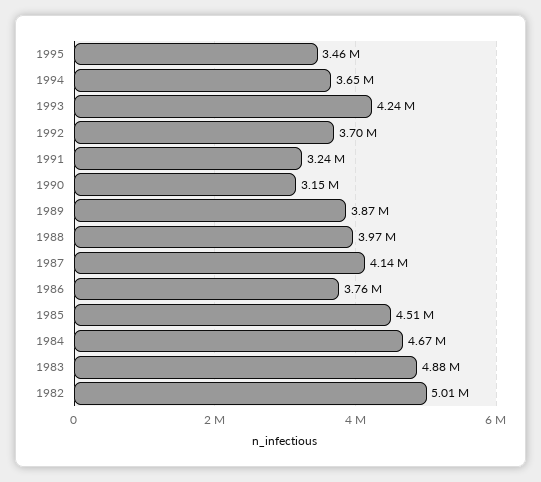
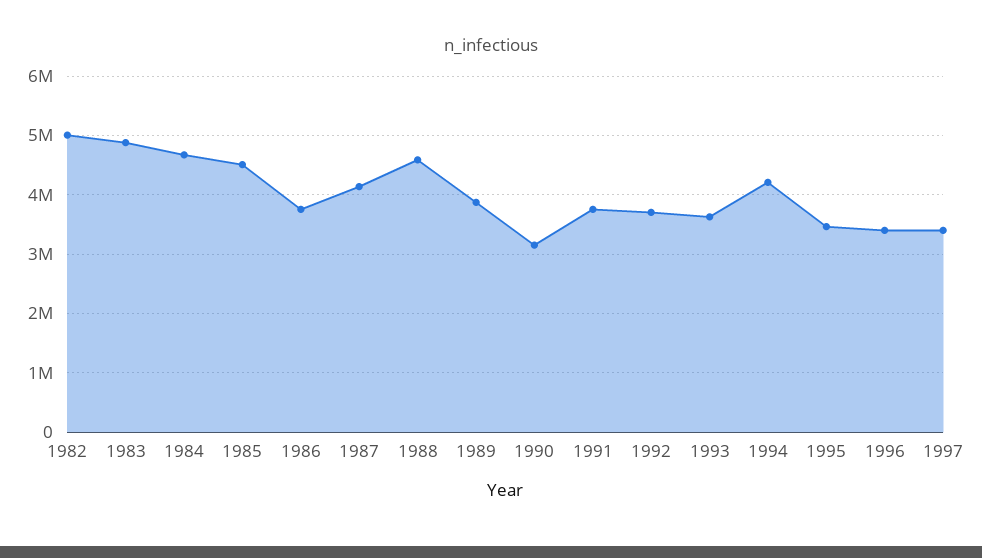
1994: 3650000 -> 4200000
1993: 4240000 -> 3600000
1991: 3240000 -> 3800000
1988: 3970000 -> 4600000
1996: none -> 3400000
1997: none -> 3400000

